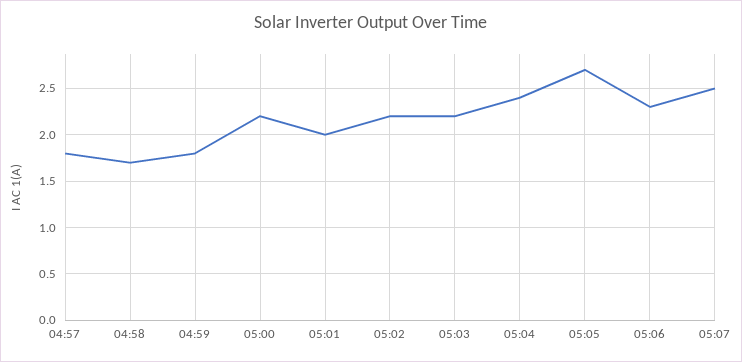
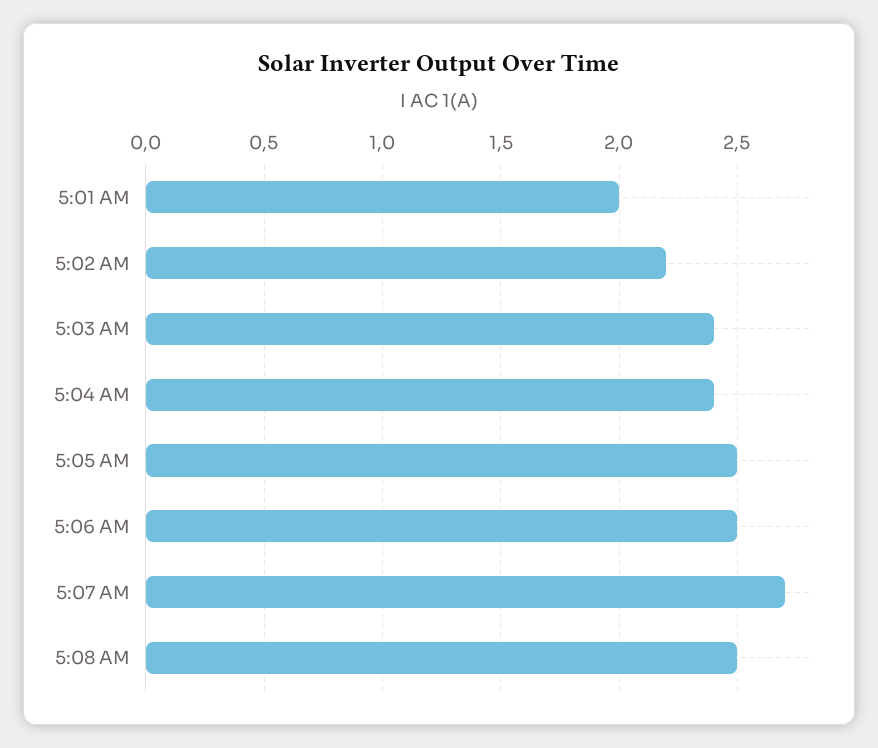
04:57: 1.8 -> none
04:58: 1.7 -> none
04:59: 1.8 -> none
05:00: 2.2 -> none
05:03: 2.2 -> 2.4
05:05: 2.7 -> 2.5
05:06: 2.3 -> 2.5
05:07: 2.5 -> 2.7
5:08 AM: none -> 2.5

